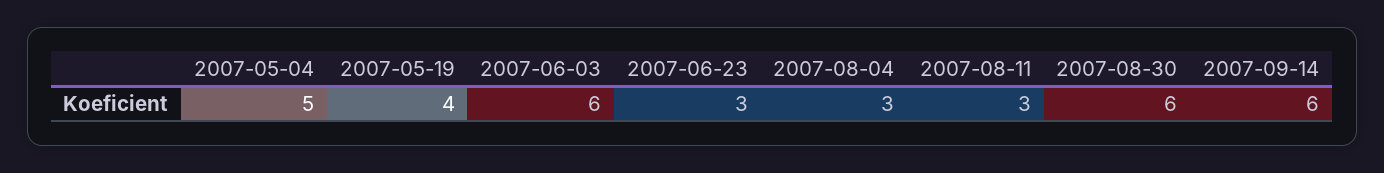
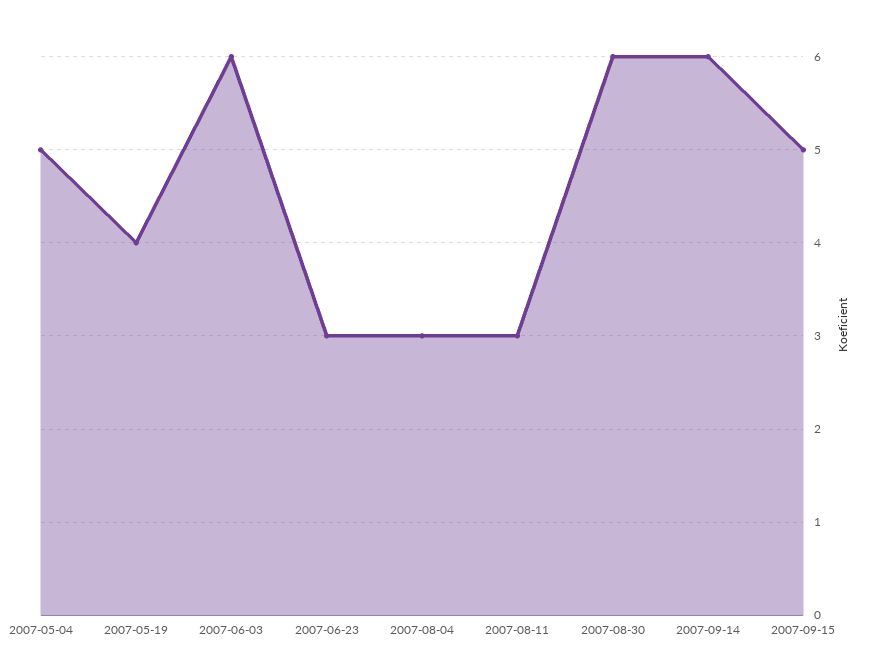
2007-09-15: none -> 5

